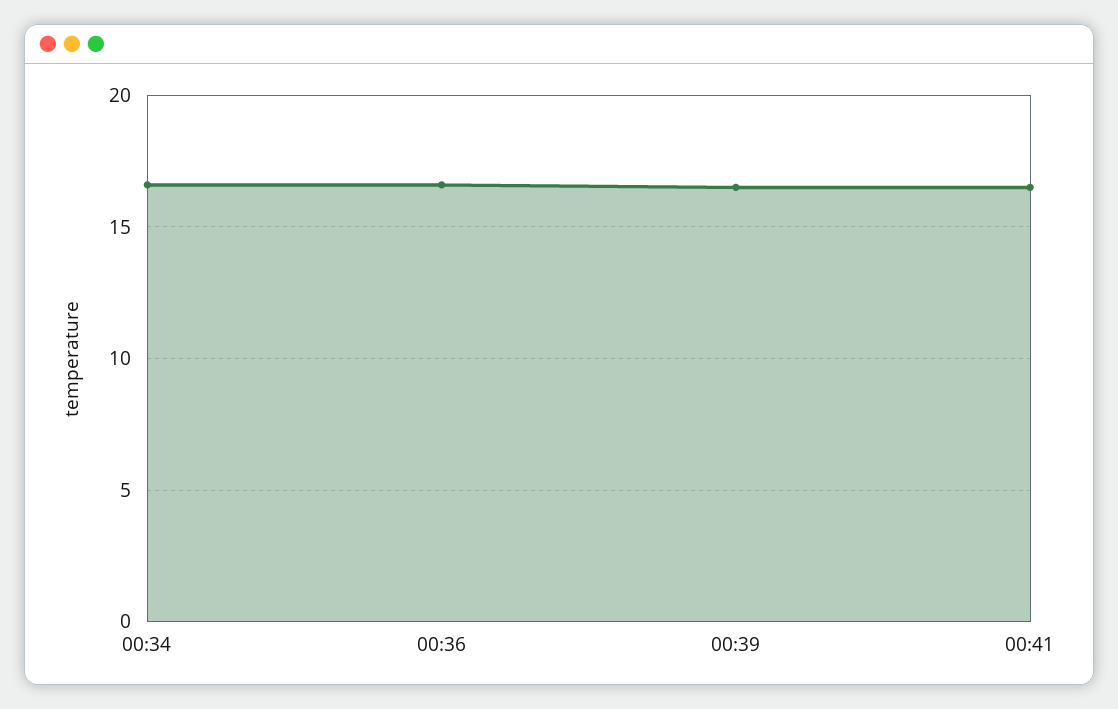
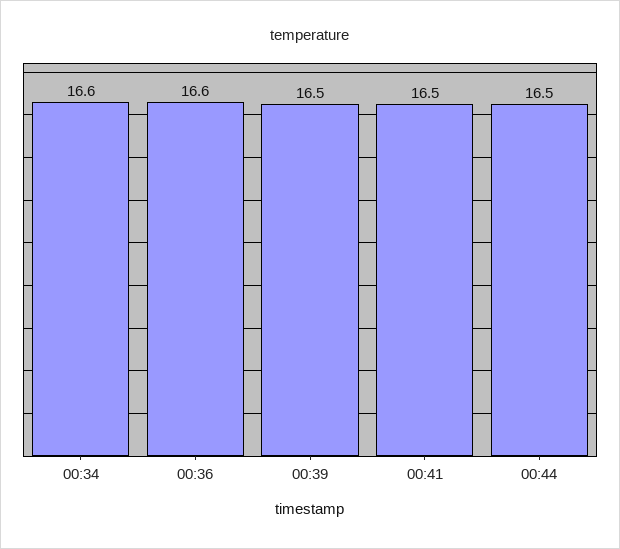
00:44: none -> 16.5

